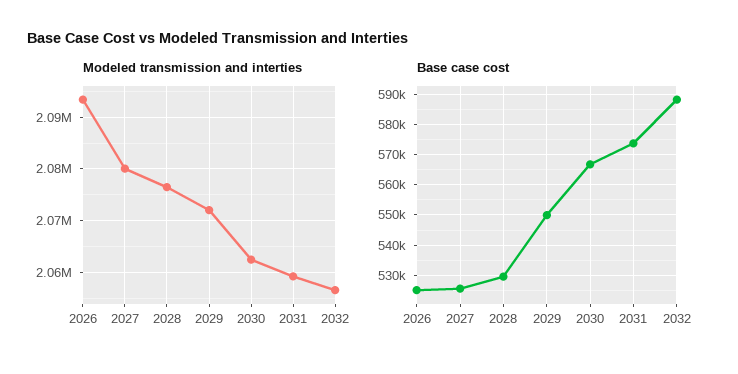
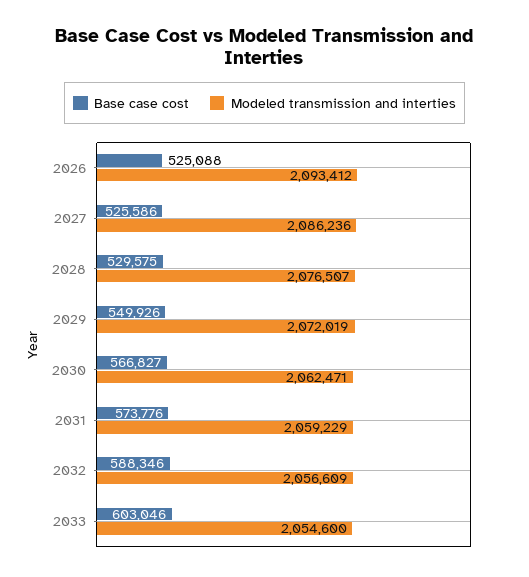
Modeled transmission and interties, 2027: 2080000 -> 2086236
Base case cost, 2033: none -> 603046
Modeled transmission and interties, 2033: none -> 2054600

